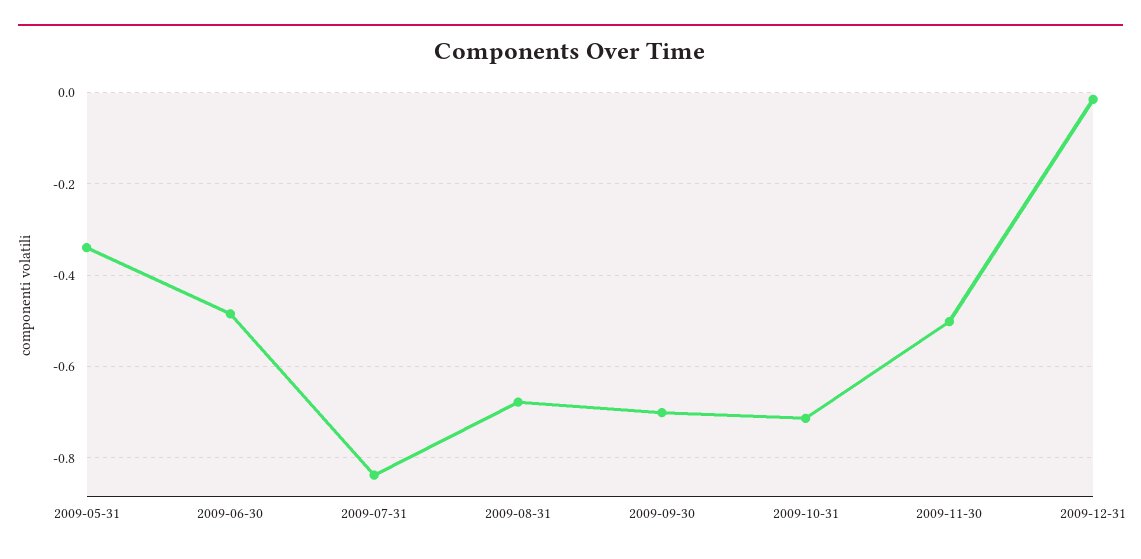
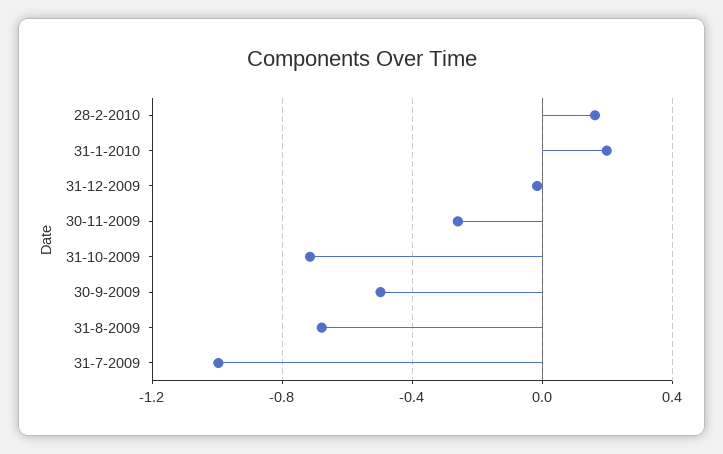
2009-05-31: -0.34 -> none
2009-06-30: -0.48 -> none
2009-07-31: -0.84 -> -1
2009-09-30: -0.7 -> -0.5
2009-11-30: -0.5 -> -0.25
28-2-2010: none -> 0.15
31-1-2010: none -> 0.2

